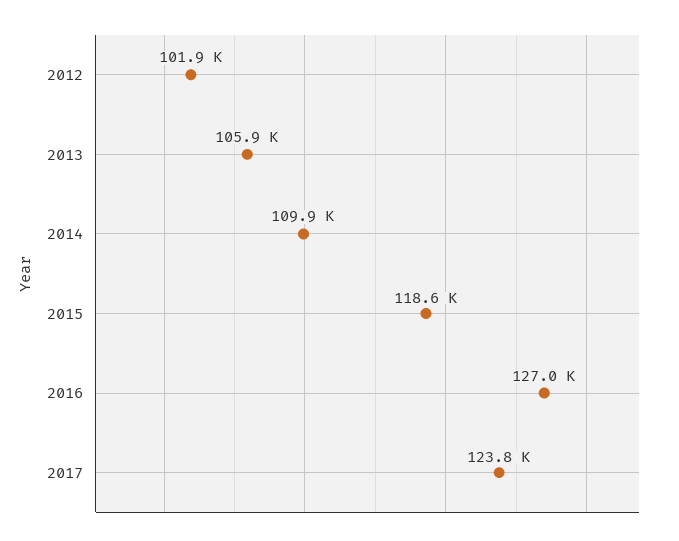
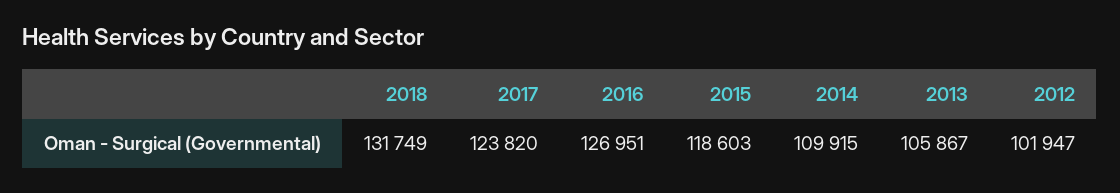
2018: none -> 131749

